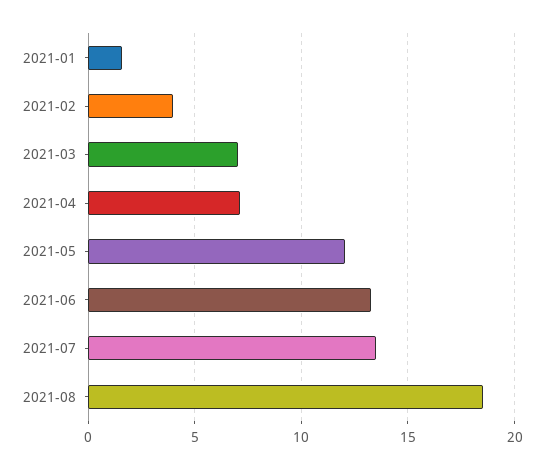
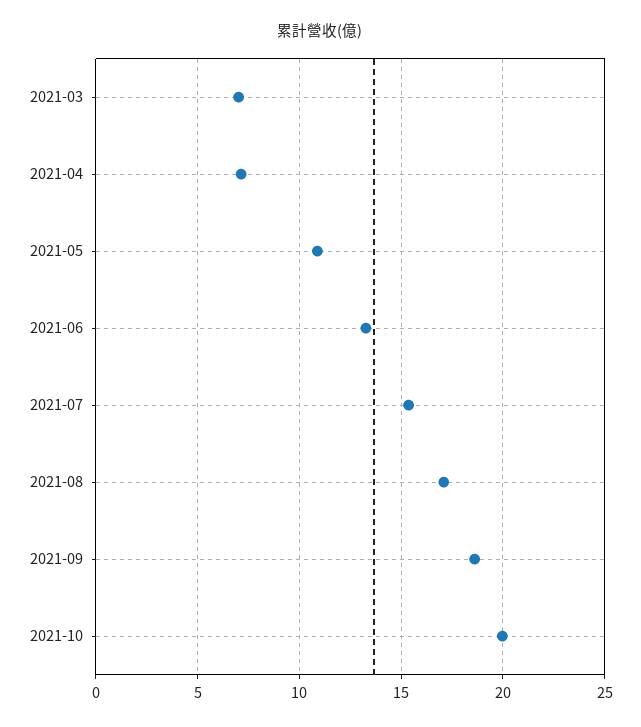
2021-01: 1.5 -> none
2021-02: 4 -> none
2021-05: 12 -> 11
2021-07: 13.5 -> 15.5
2021-08: 18.5 -> 17
2021-09: none -> 18.5
2021-10: none -> 20

